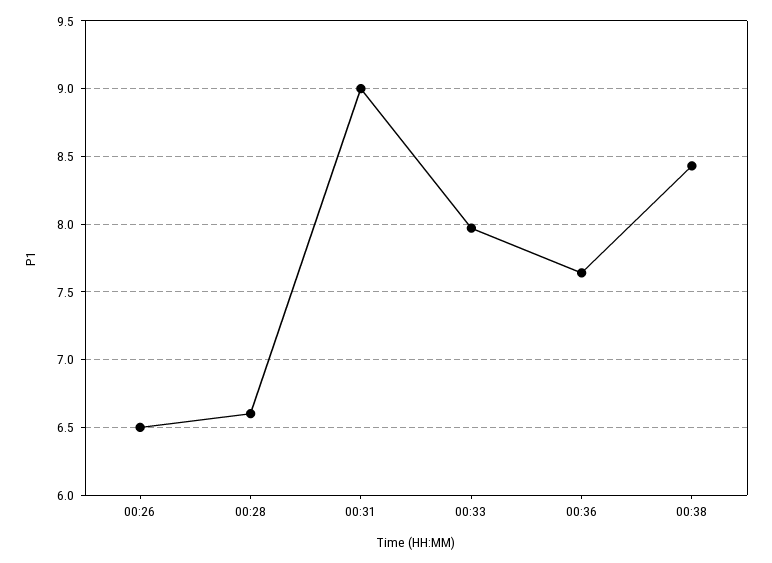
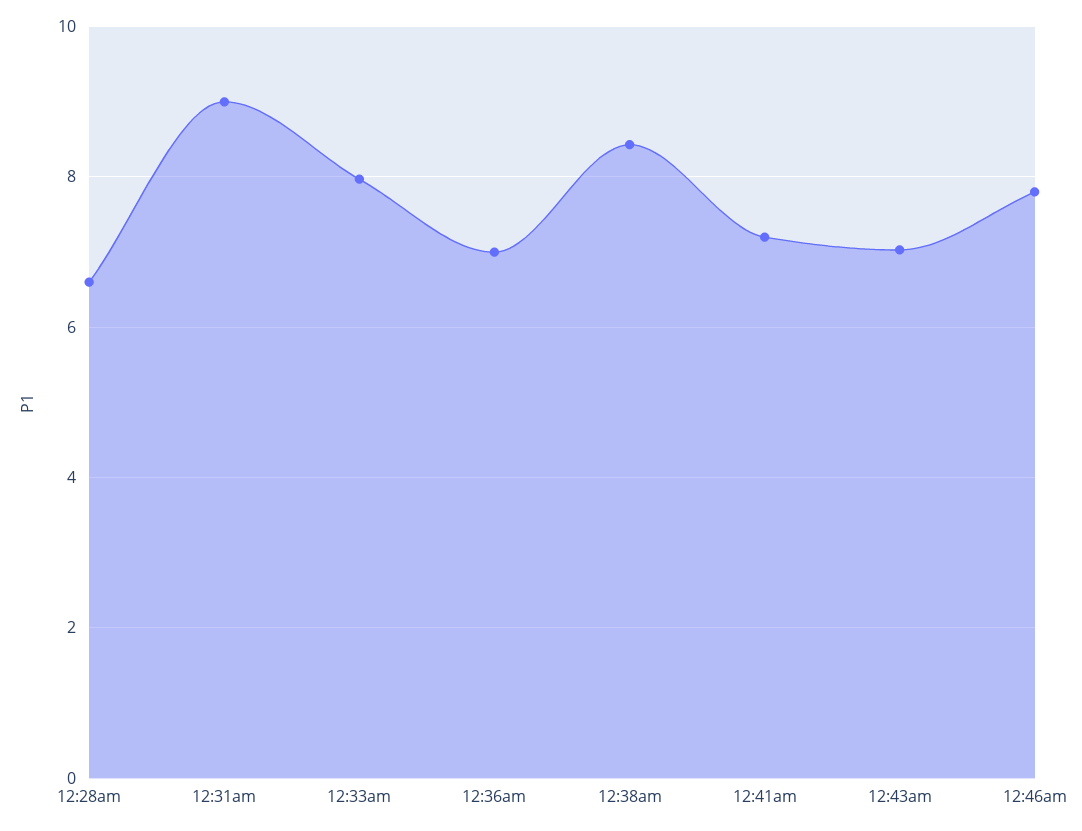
00:26: 6.5 -> none
00:36: 7.65 -> 7
12:41am: none -> 7.2
12:43am: none -> 7
12:46am: none -> 7.8

